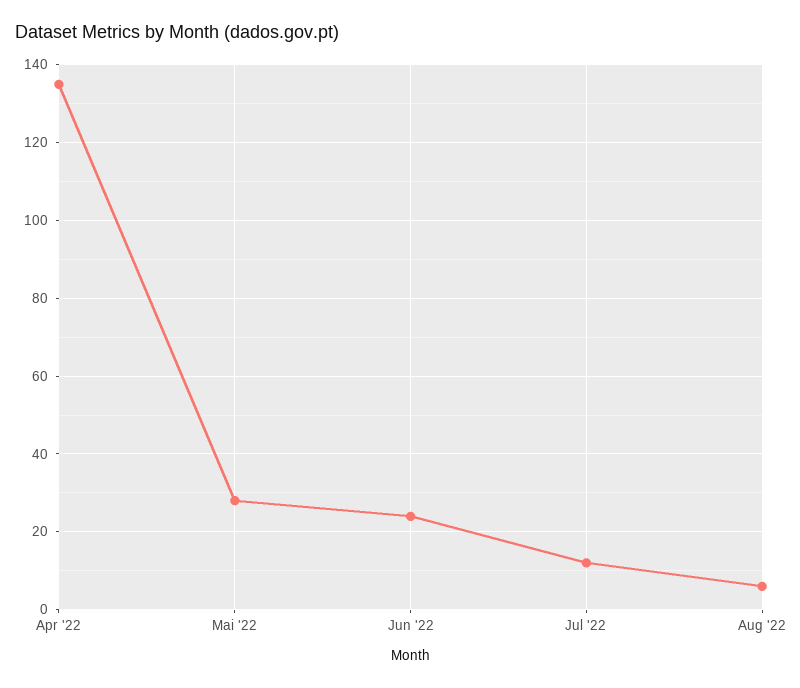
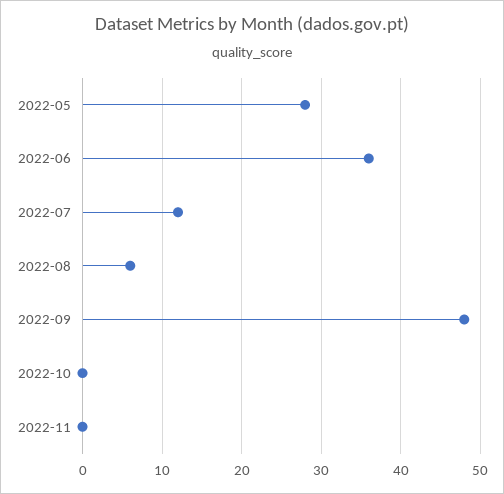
Apr '22: 135 -> none
Jun '22: 25 -> 36
2022-09: none -> 48
2022-10: none -> 0
2022-11: none -> 0

